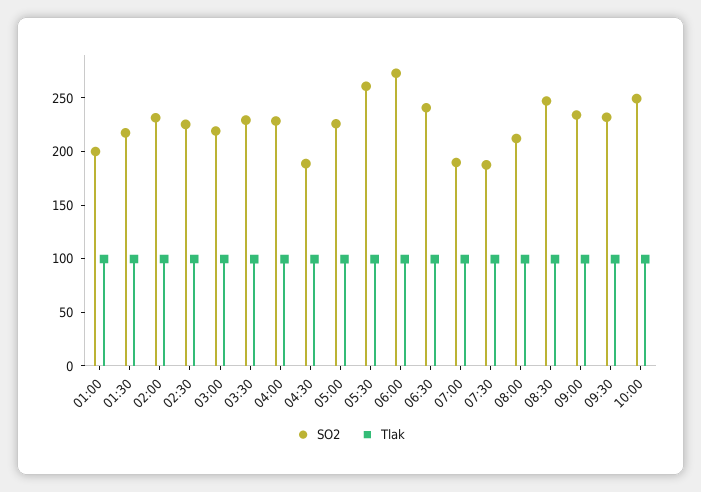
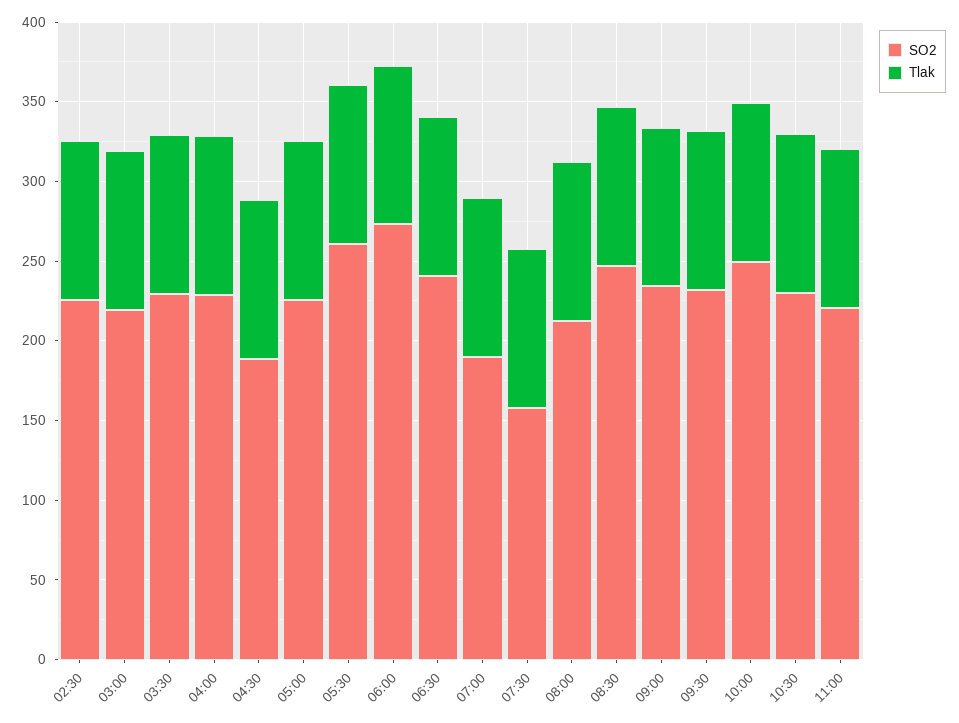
SO2, 01:00: 200 -> none
Tlak, 01:00: 100 -> none
SO2, 01:30: 220 -> none
Tlak, 01:30: 100 -> none
SO2, 02:00: 230 -> none
Tlak, 02:00: 100 -> none
SO2, 07:30: 190 -> 160
SO2, 10:30: none -> 230
Tlak, 10:30: none -> 100
SO2, 11:00: none -> 220
Tlak, 11:00: none -> 100

